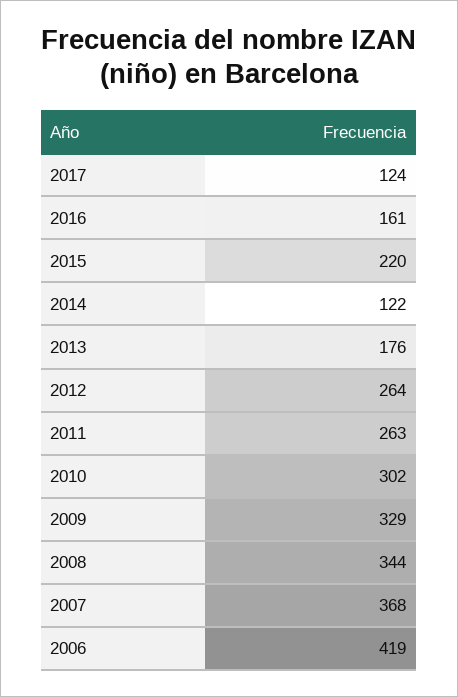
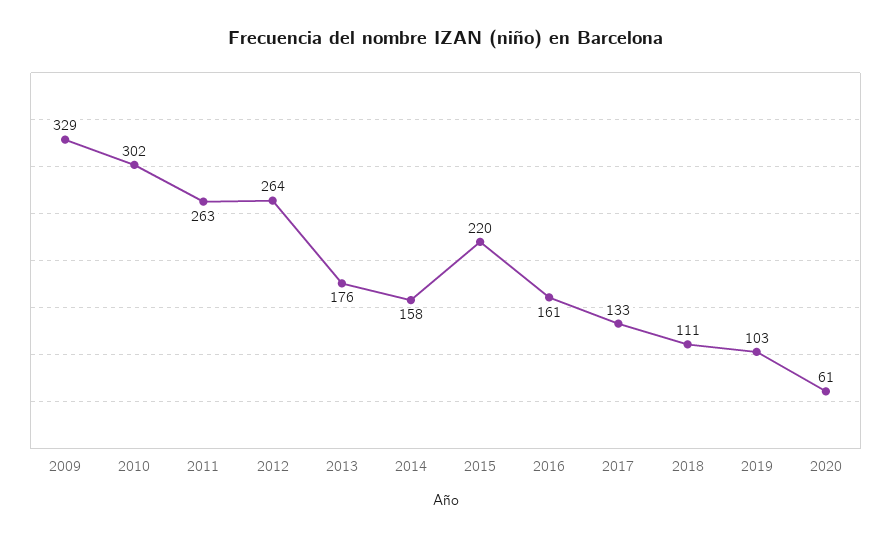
2017: 124 -> 133
2014: 122 -> 158
2008: 344 -> none
2007: 368 -> none
2006: 419 -> none
2018: none -> 111
2019: none -> 103
2020: none -> 61

